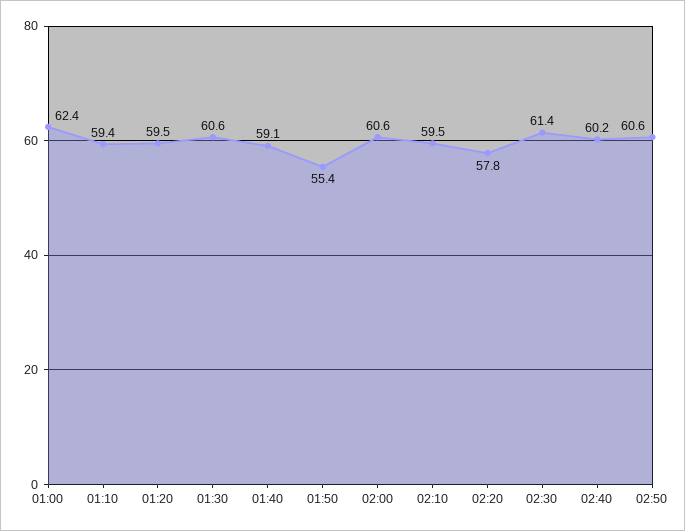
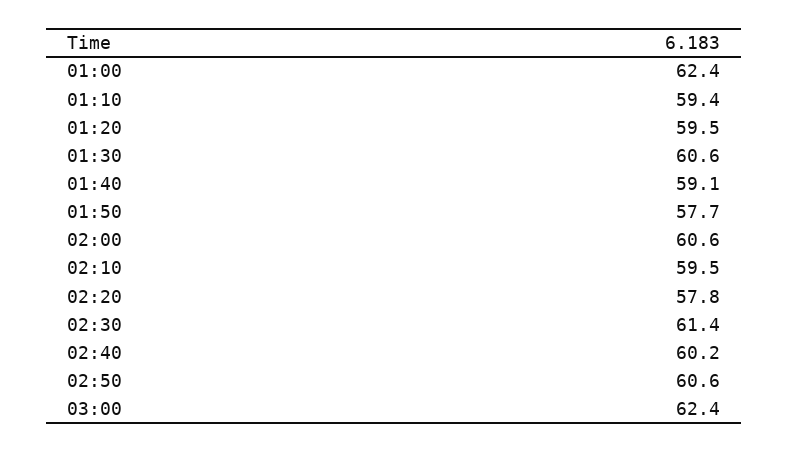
01:50: 55.4 -> 57.7
03:00: none -> 62.4

